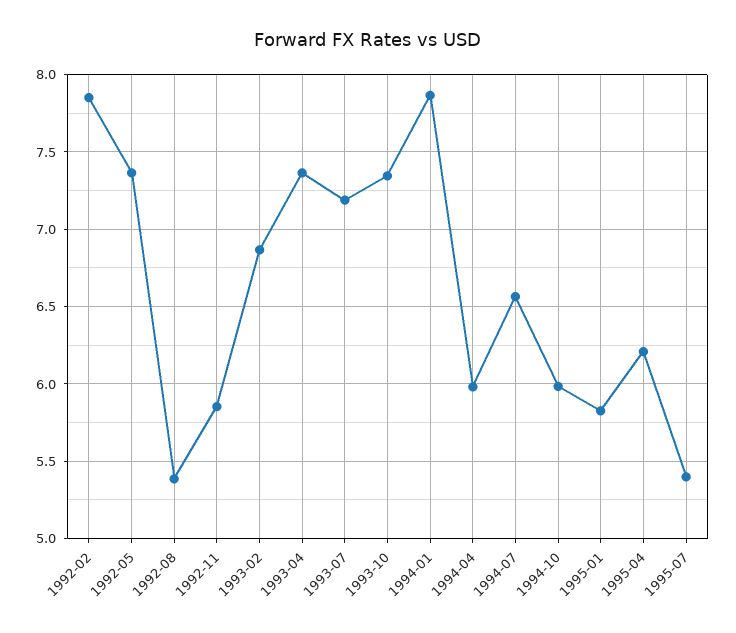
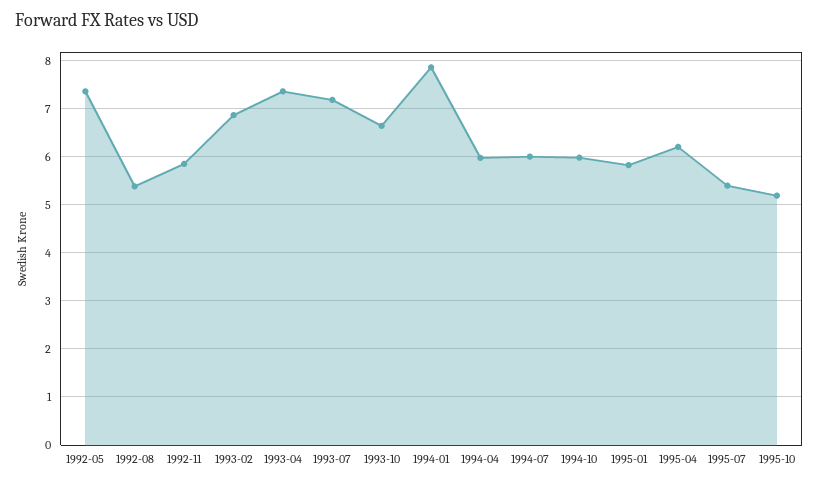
1992-02: 7.85 -> none
1993-10: 7.35 -> 6.6
1994-07: 6.55 -> 6
1995-10: none -> 5.2

